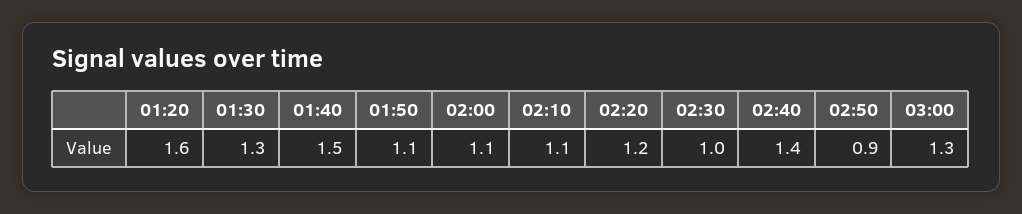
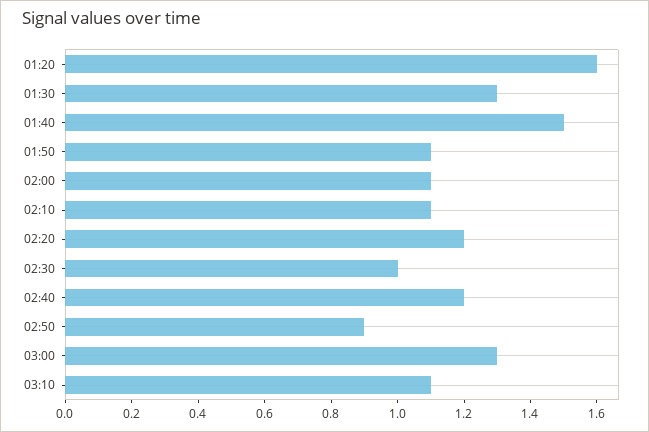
02:40: 1.4 -> 1.2
03:10: none -> 1.1

